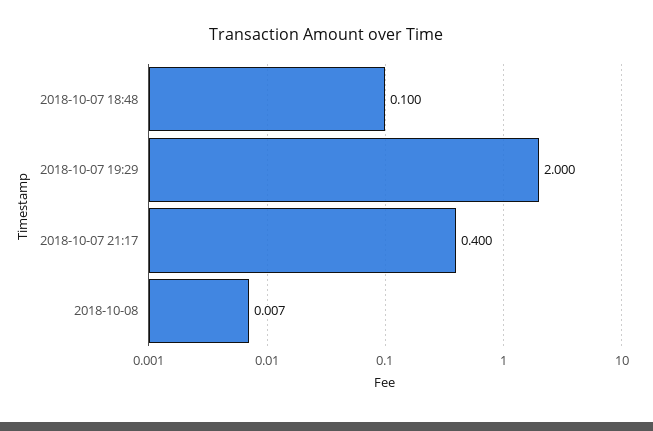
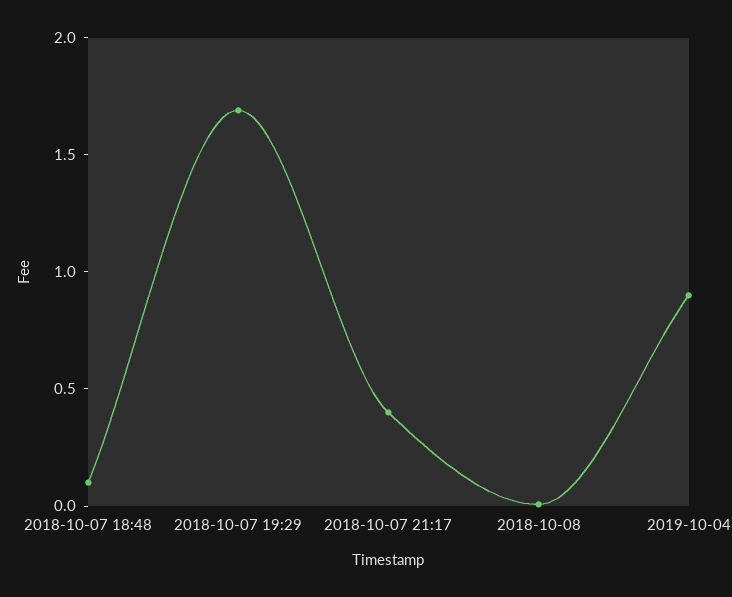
2018-10-07 19:29: 2 -> 1.7
2019-10-04: none -> 0.9

